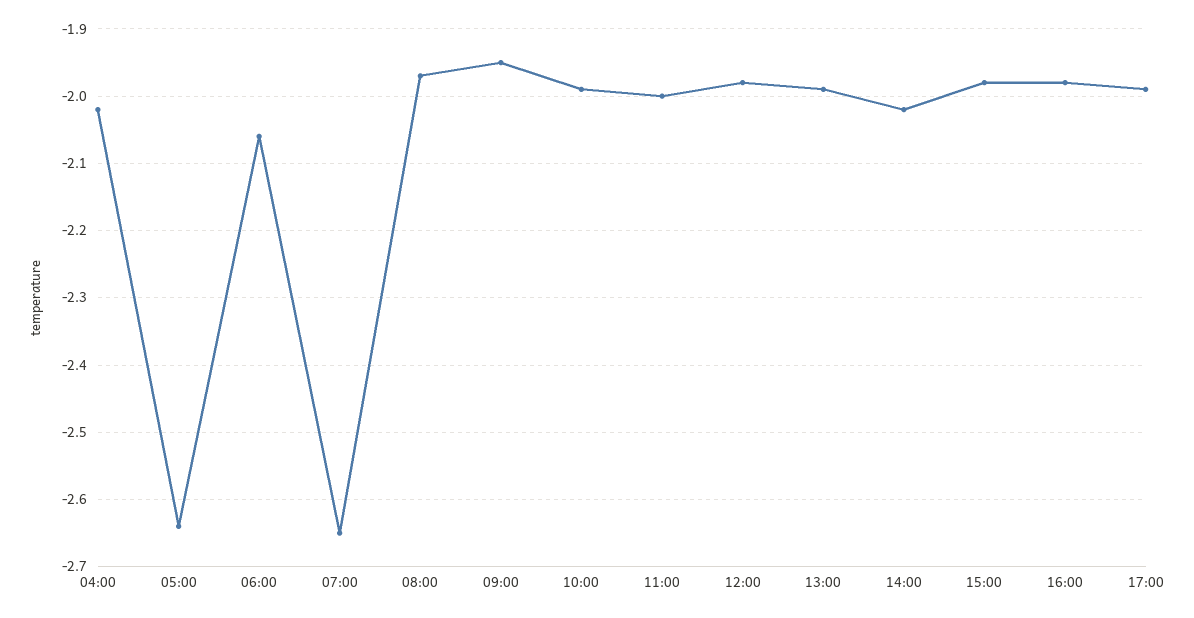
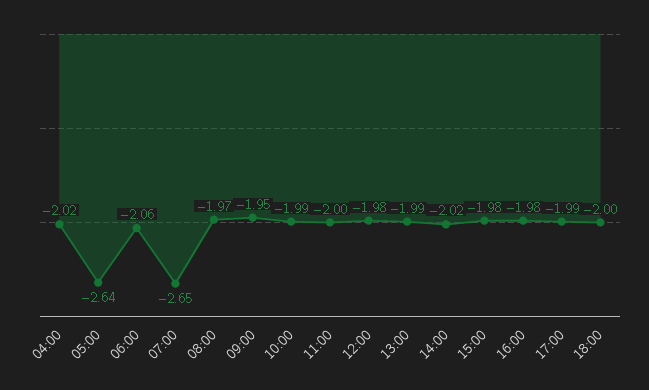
18:00: none -> -2

